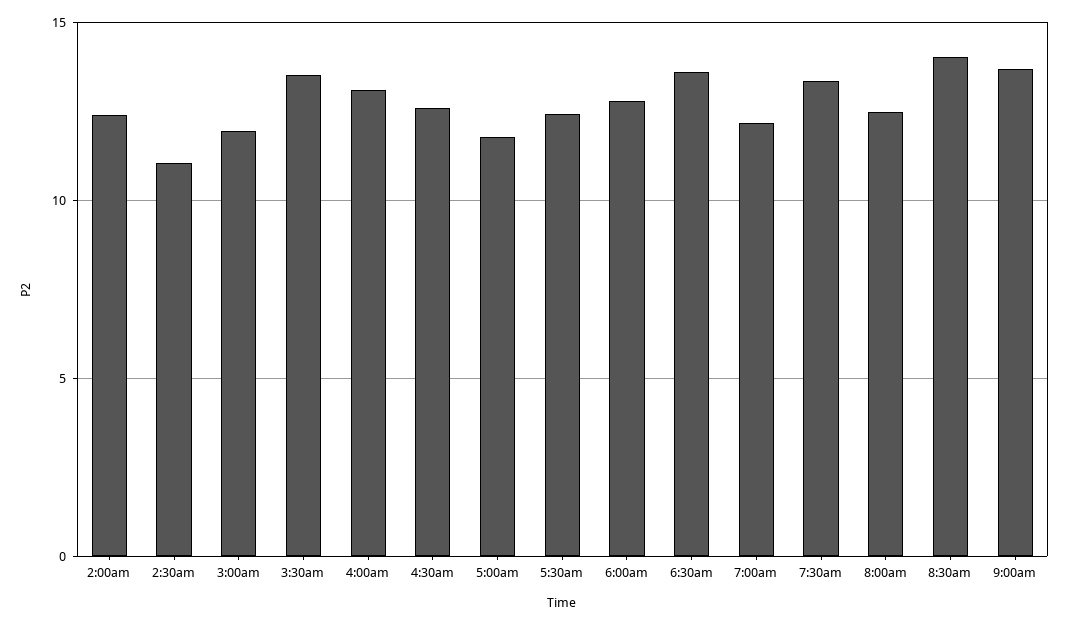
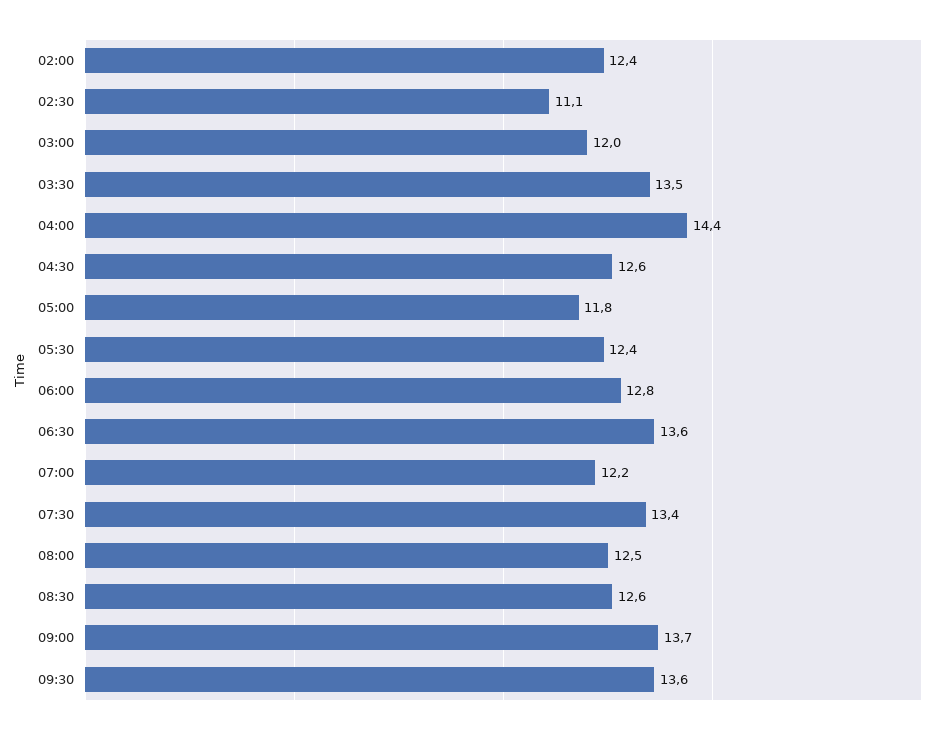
4:00am: 13 -> 14.4
8:30am: 14 -> 12.6
09:30: none -> 13.6

